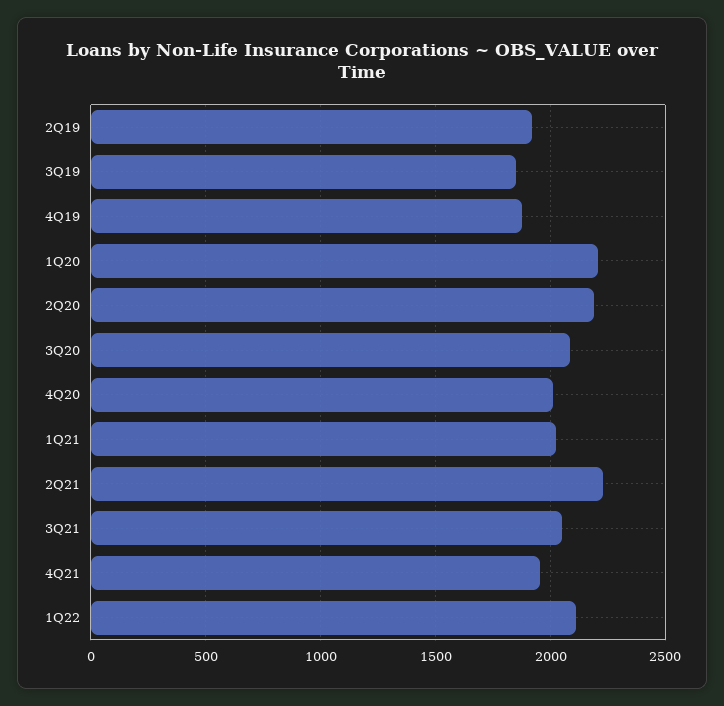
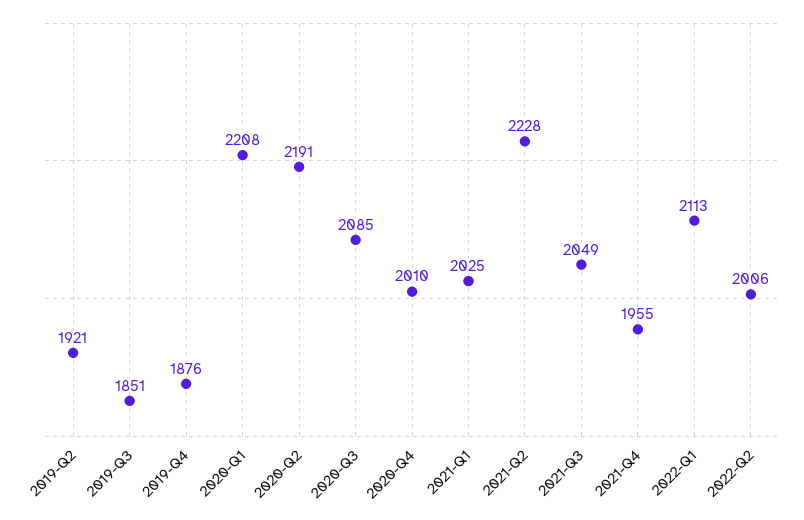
2022-Q2: none -> 2006

